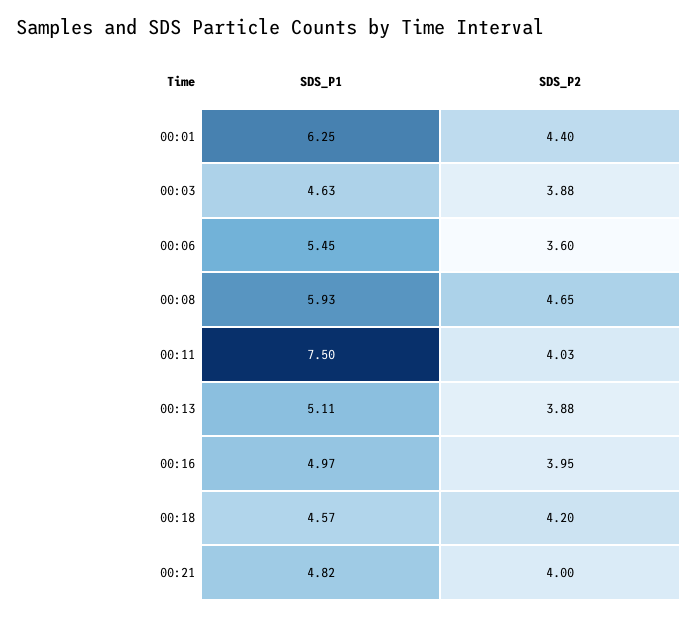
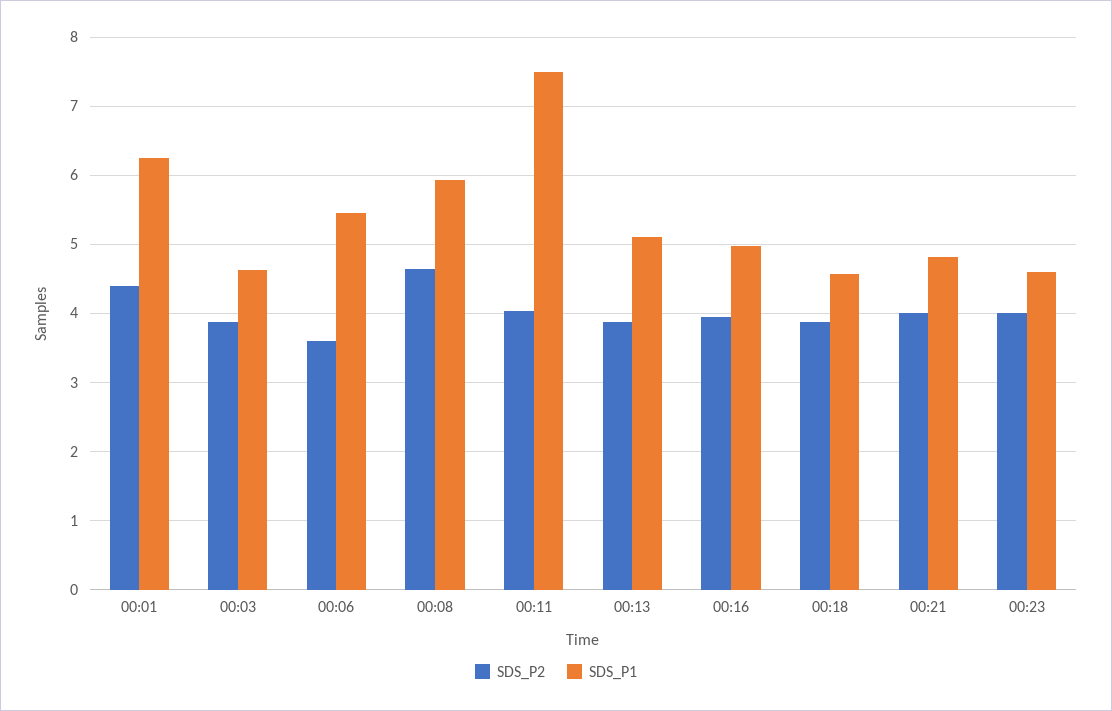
SDS_P2, 00:18: 4.2 -> 3.9
SDS_P2, 00:23: none -> 4
SDS_P1, 00:23: none -> 4.6

